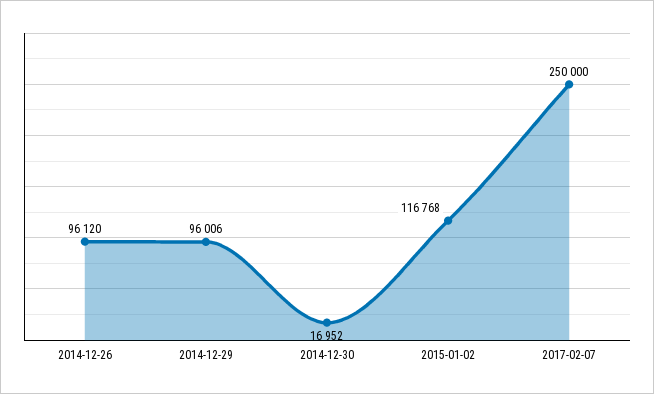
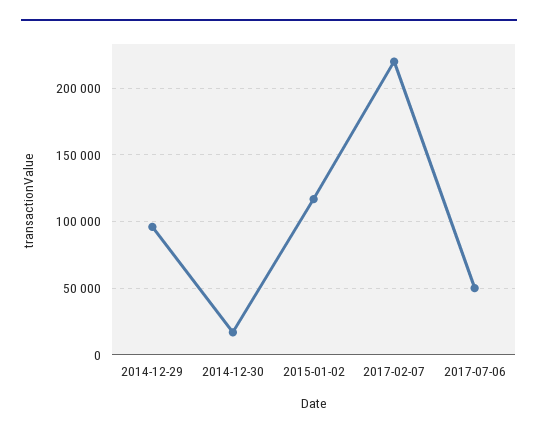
2014-12-26: 96120 -> none
2017-02-07: 250000 -> 220000
2017-07-06: none -> 50000

